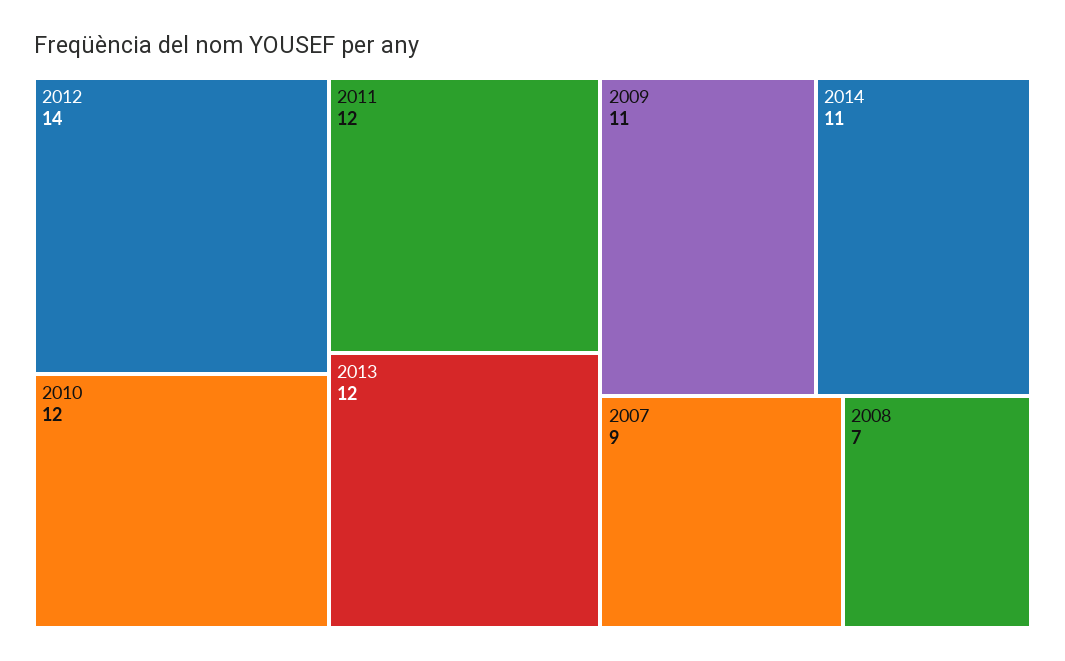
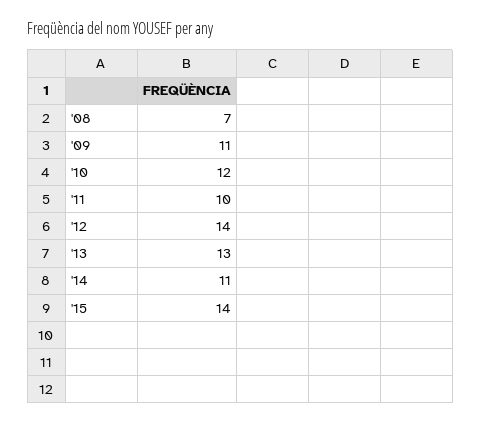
2011: 12 -> 10
2013: 12 -> 13
2007: 9 -> none
'15: none -> 14

